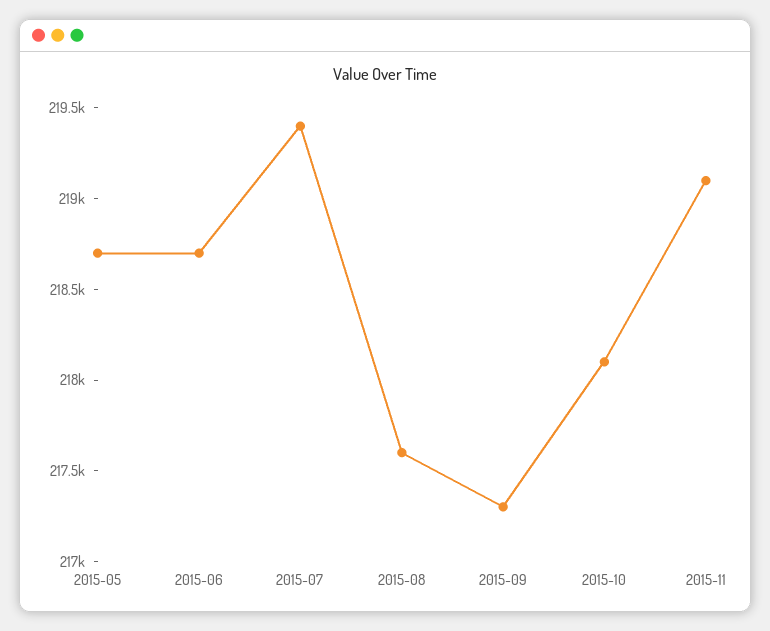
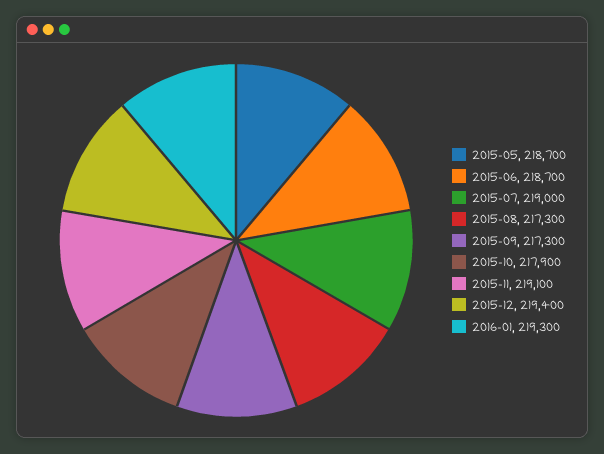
2015-07: 219400 -> 219000
2015-08: 217600 -> 217300
2015-10: 218100 -> 217900
2015-12: none -> 219400
2016-01: none -> 219300

